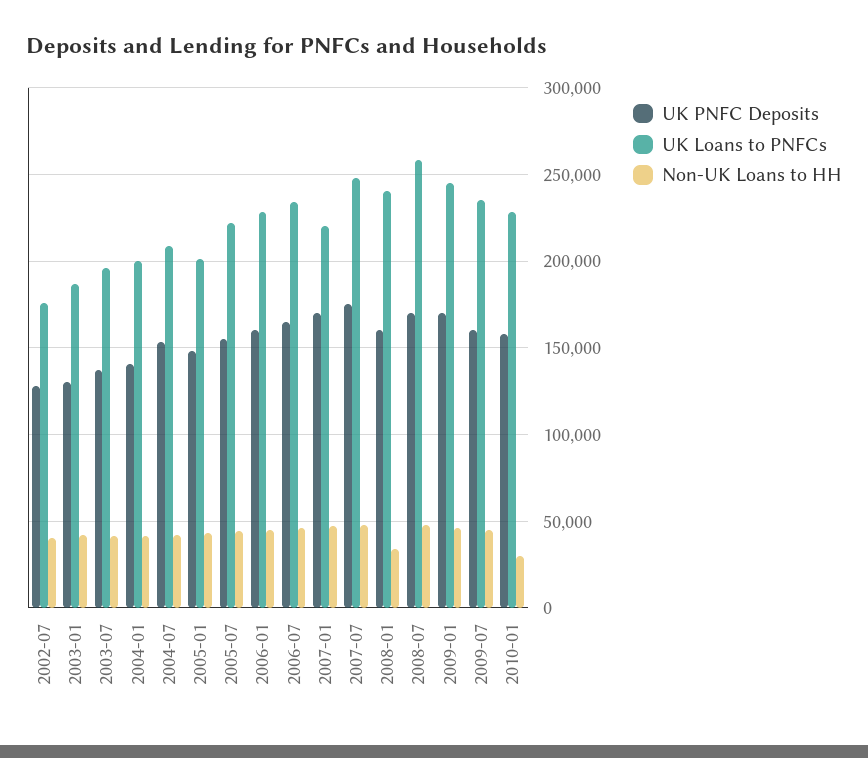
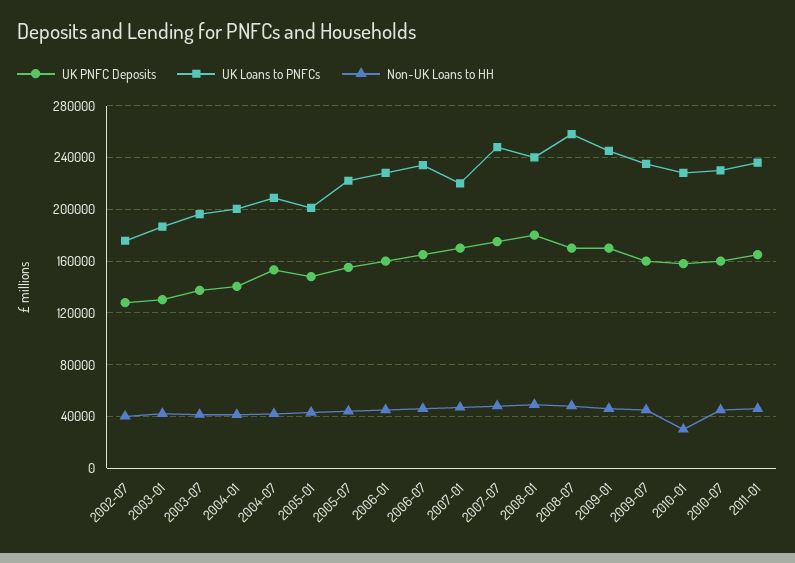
UK PNFC Deposits, 2008-01: 160000 -> 180000
Non-UK Loans to HH, 2008-01: 35000 -> 50000
UK PNFC Deposits, 2010-07: none -> 160000
UK Loans to PNFCs, 2010-07: none -> 230000
Non-UK Loans to HH, 2010-07: none -> 45000
UK PNFC Deposits, 2011-01: none -> 165000
UK Loans to PNFCs, 2011-01: none -> 235000
Non-UK Loans to HH, 2011-01: none -> 45000

